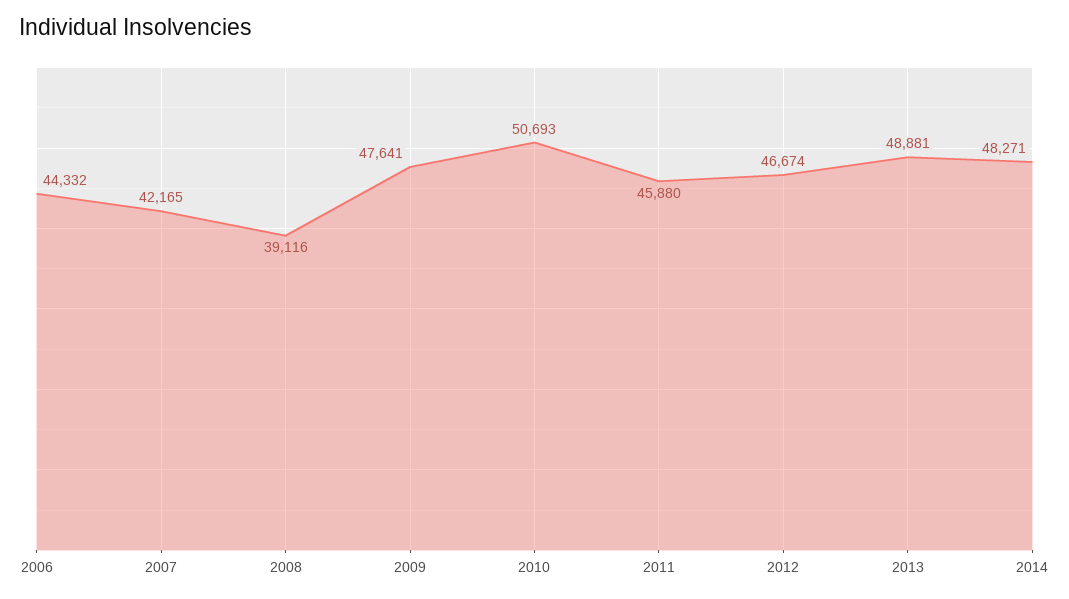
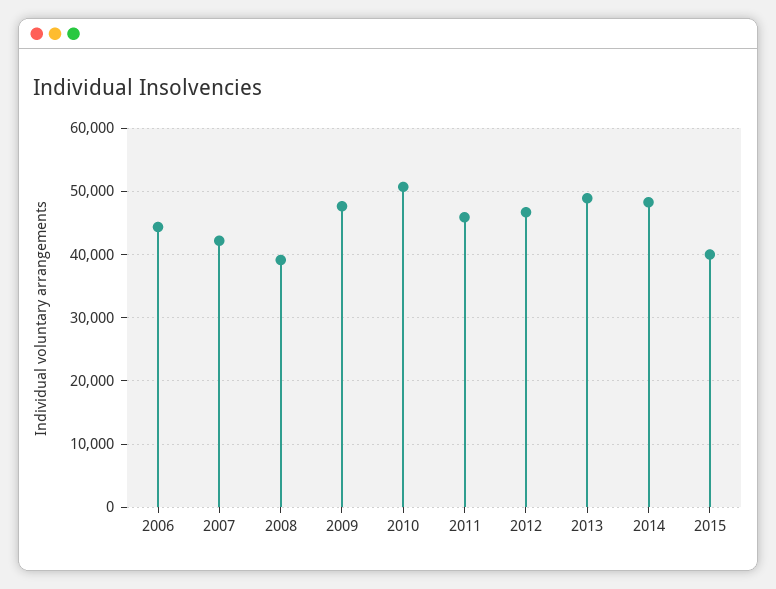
2015: none -> 40000

